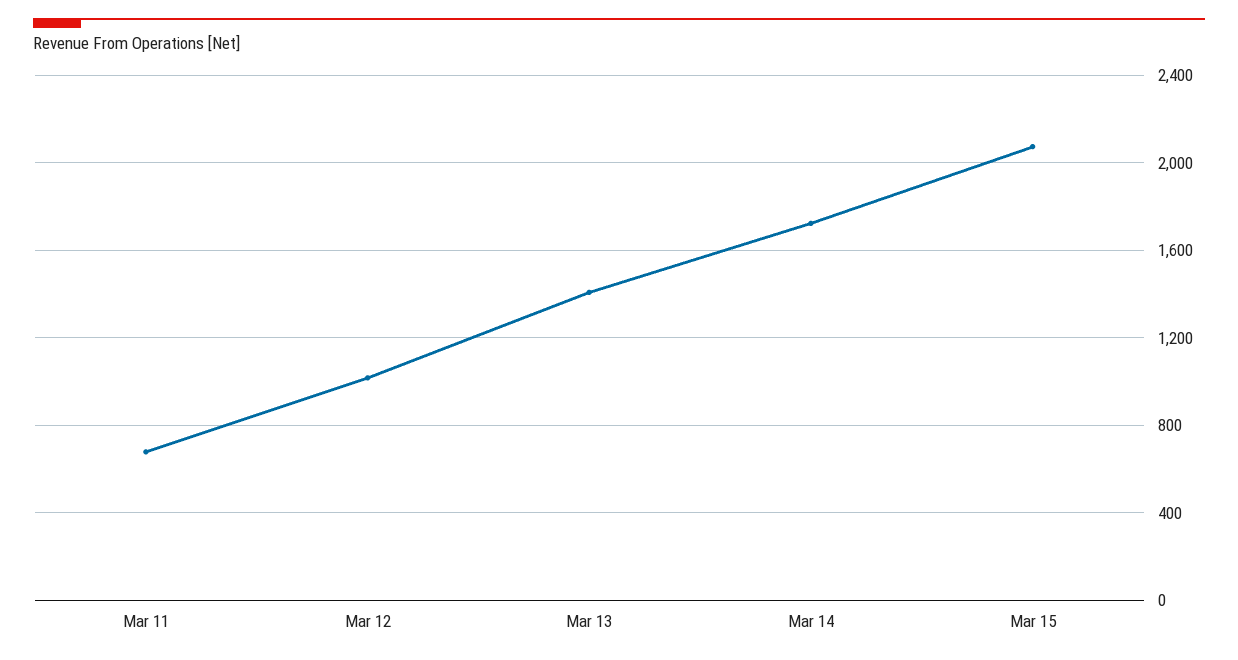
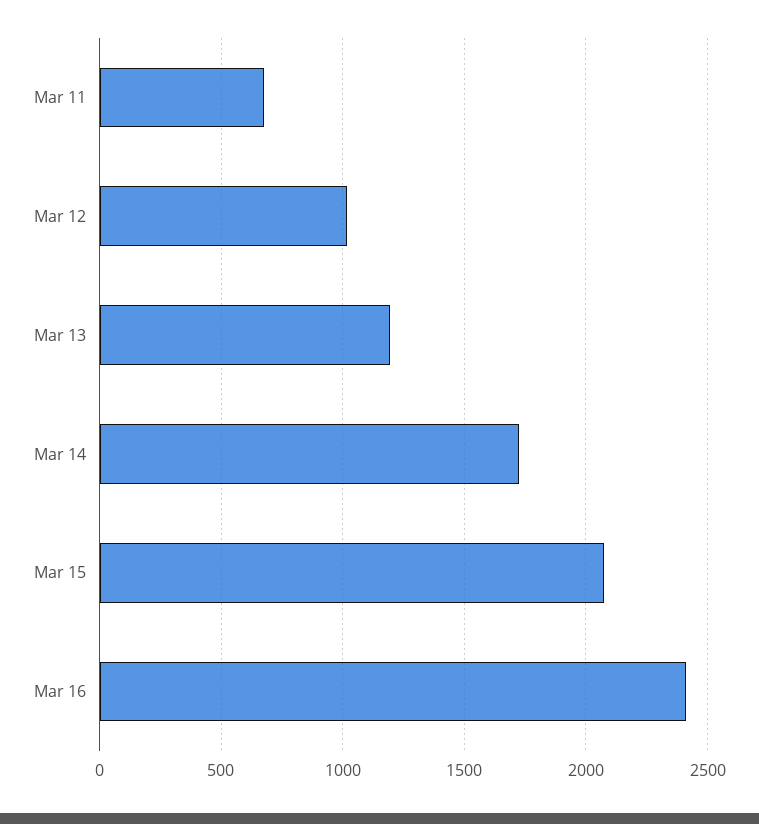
Mar 13: 1400 -> 1200
Mar 16: none -> 2400

